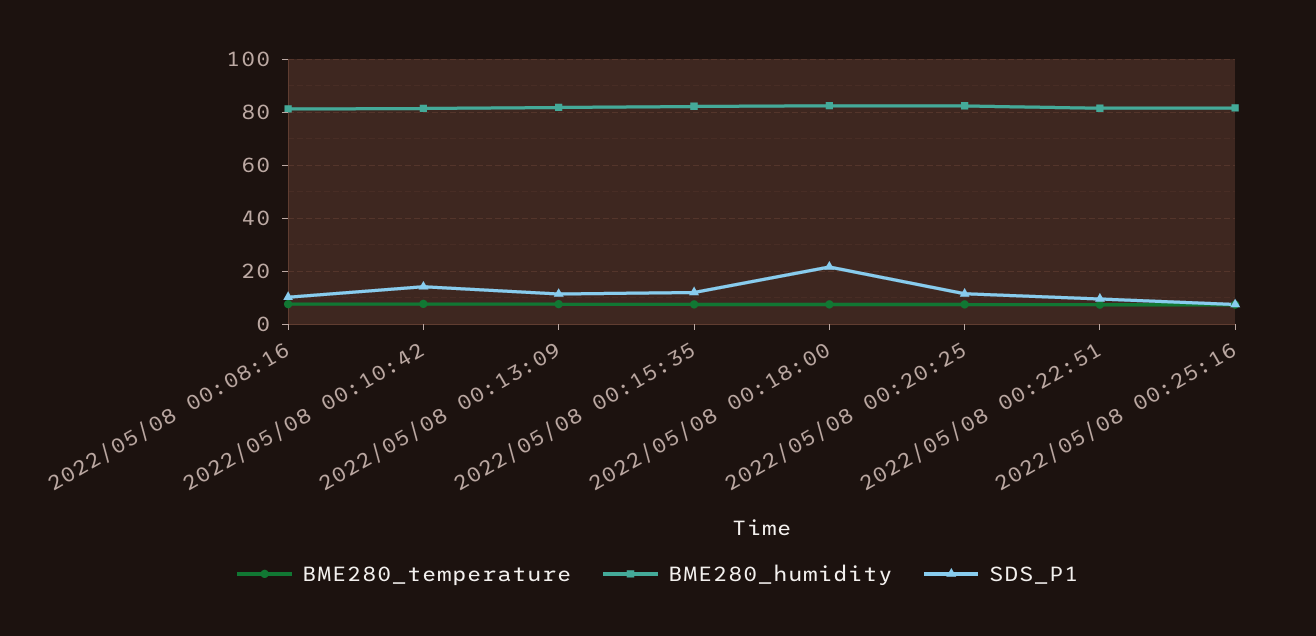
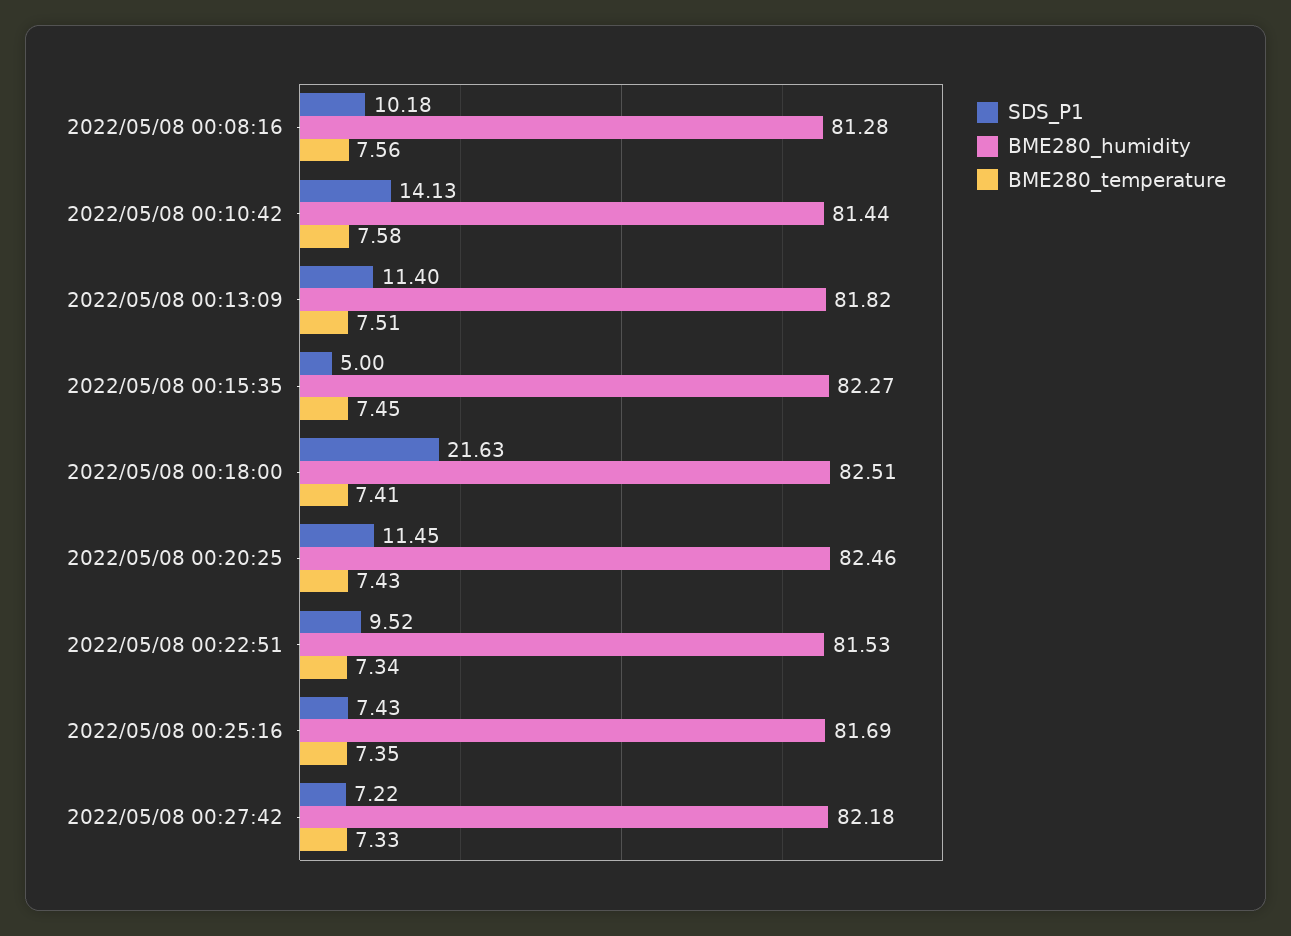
SDS_P1, 2022/05/08 00:15:35: 12.5 -> 5
SDS_P1, 2022/05/08 00:27:42: none -> 7.22
BME280_humidity, 2022/05/08 00:27:42: none -> 82.18
BME280_temperature, 2022/05/08 00:27:42: none -> 7.33

